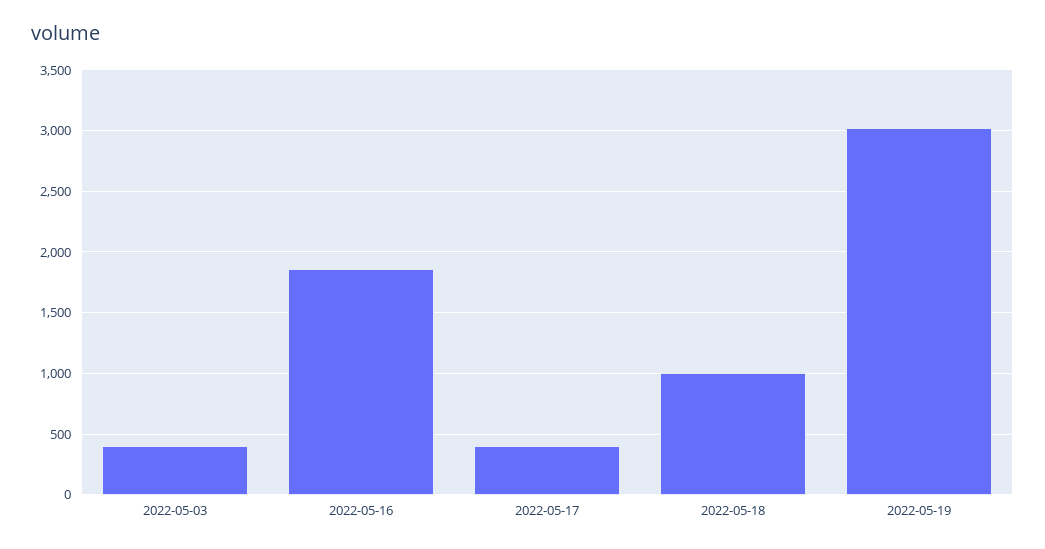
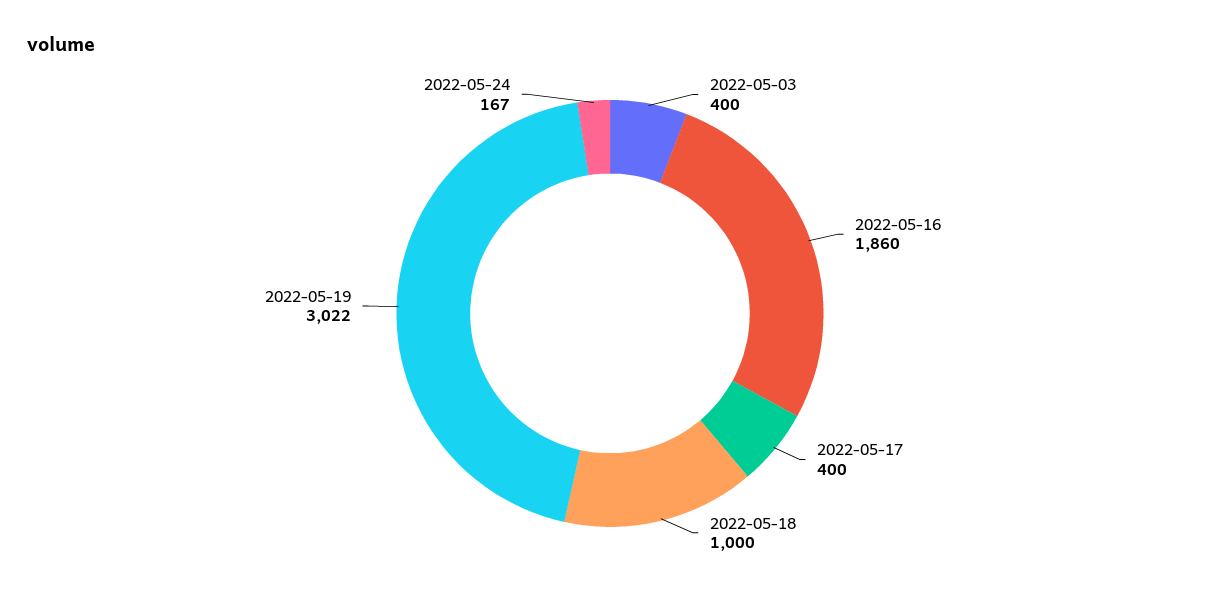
2022-05-24: none -> 167

